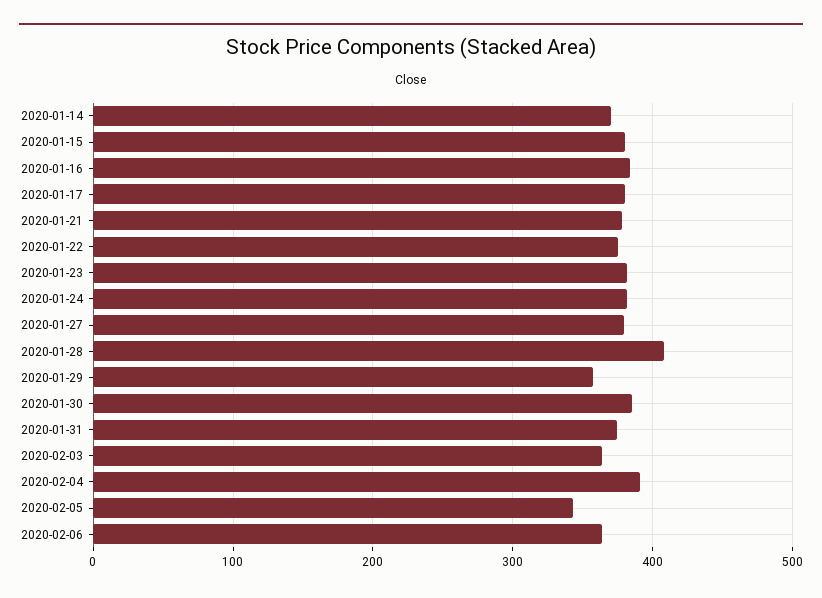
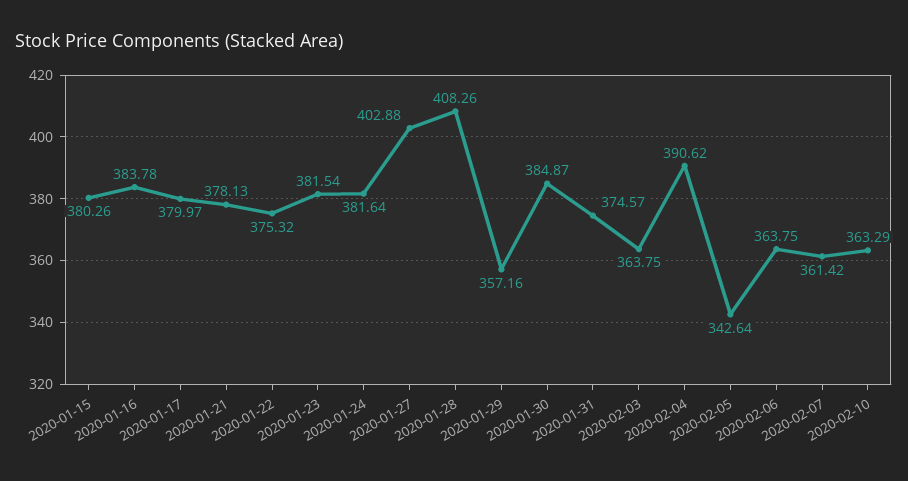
2020-01-14: 370 -> none
2020-01-27: 380 -> 402.88
2020-02-07: none -> 361.42
2020-02-10: none -> 363.29

